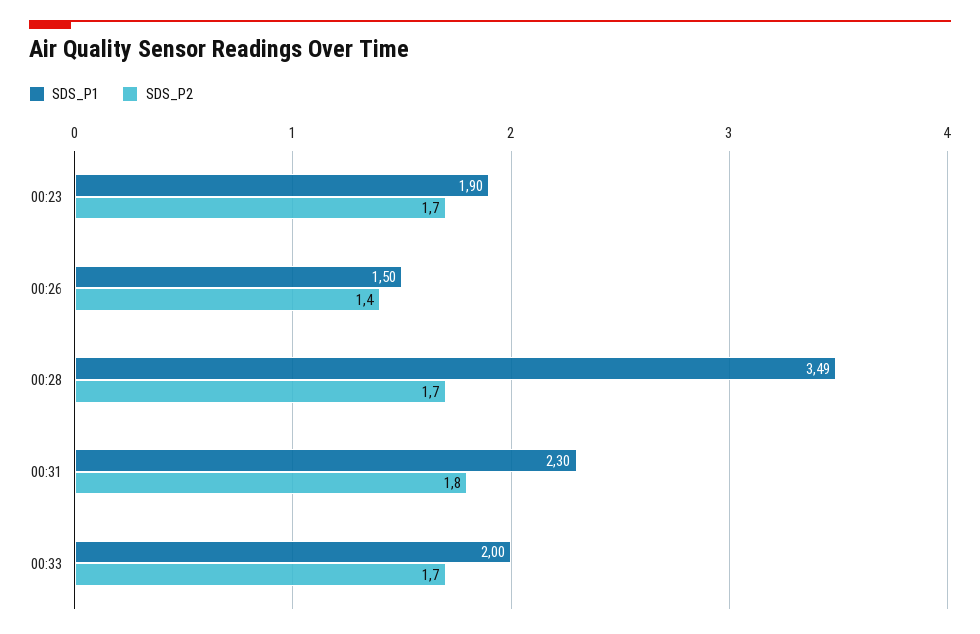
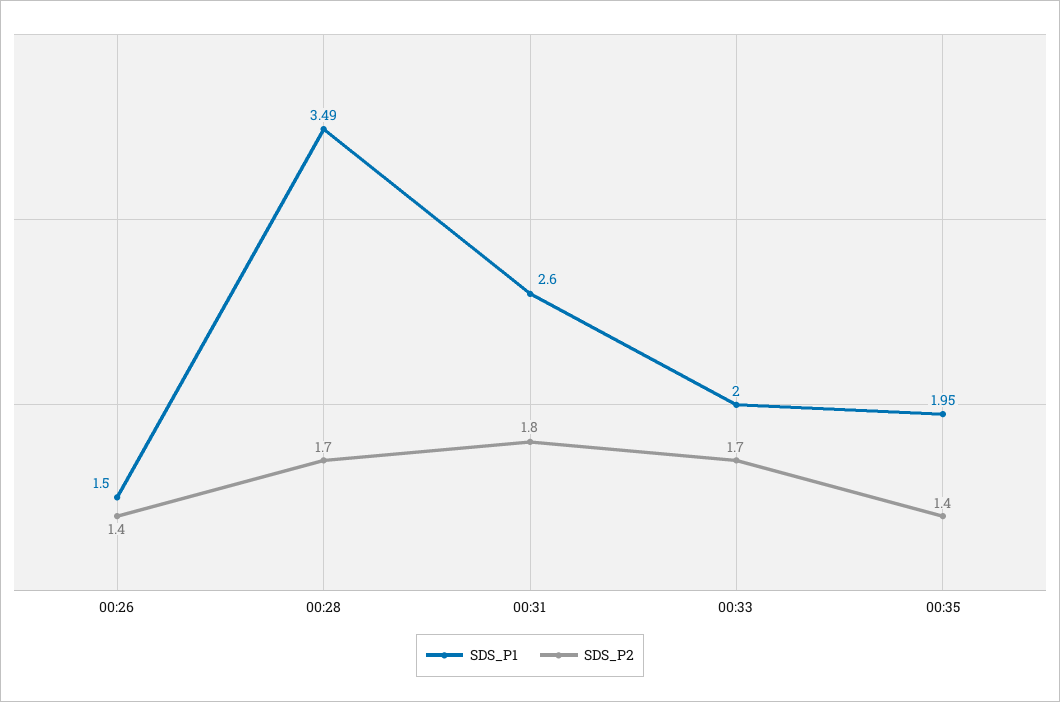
SDS_P1, 00:23: 1.9 -> none
SDS_P2, 00:23: 1.7 -> none
SDS_P1, 00:31: 2.3 -> 2.6
SDS_P1, 00:35: none -> 1.95
SDS_P2, 00:35: none -> 1.4

